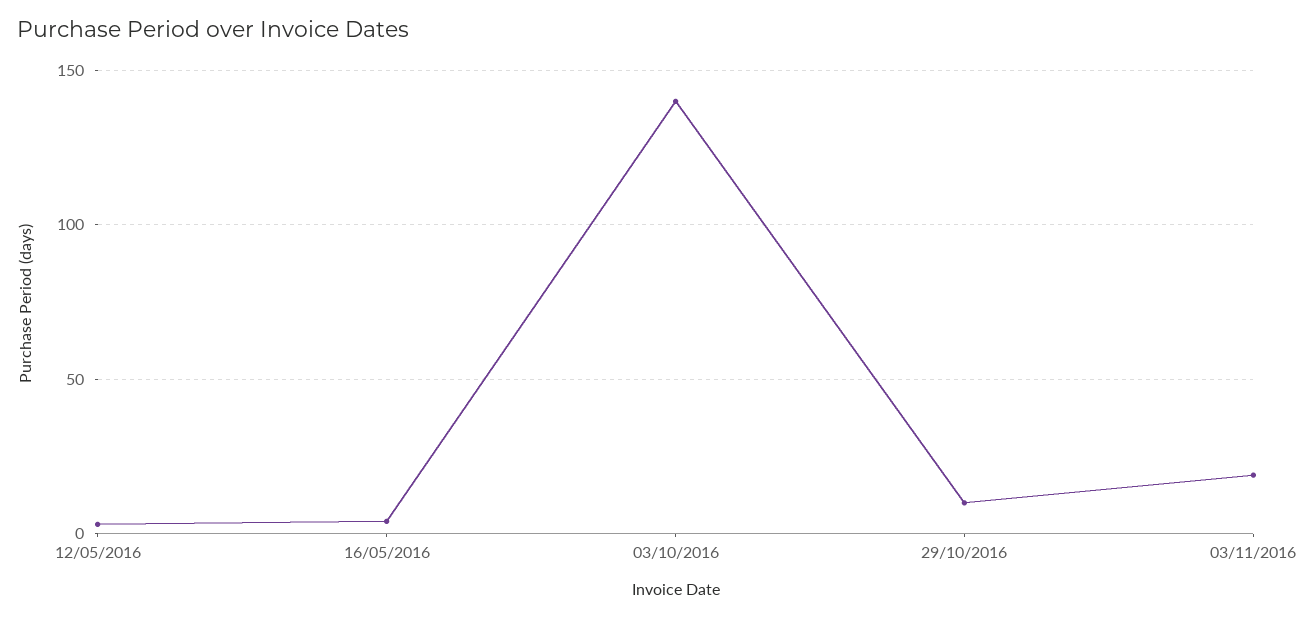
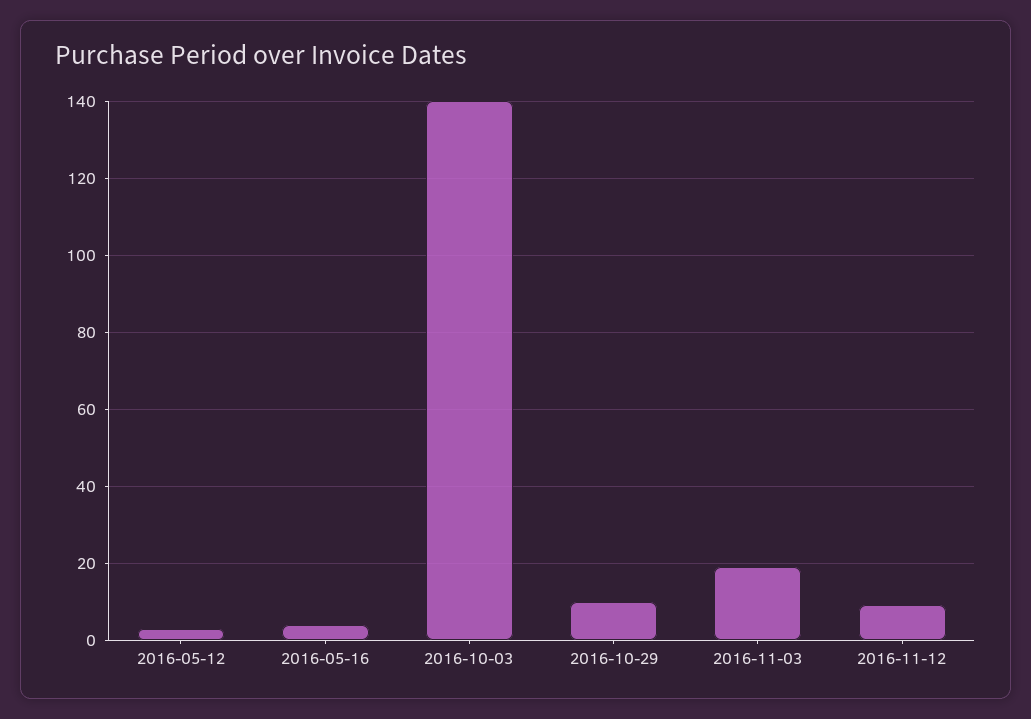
2016-11-12: none -> 10

